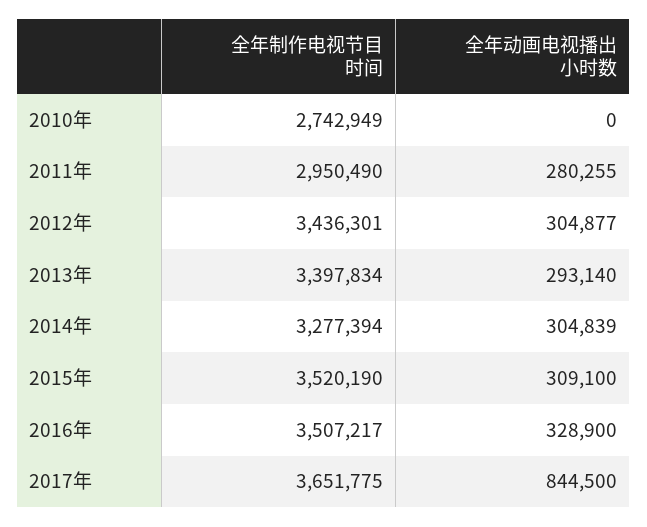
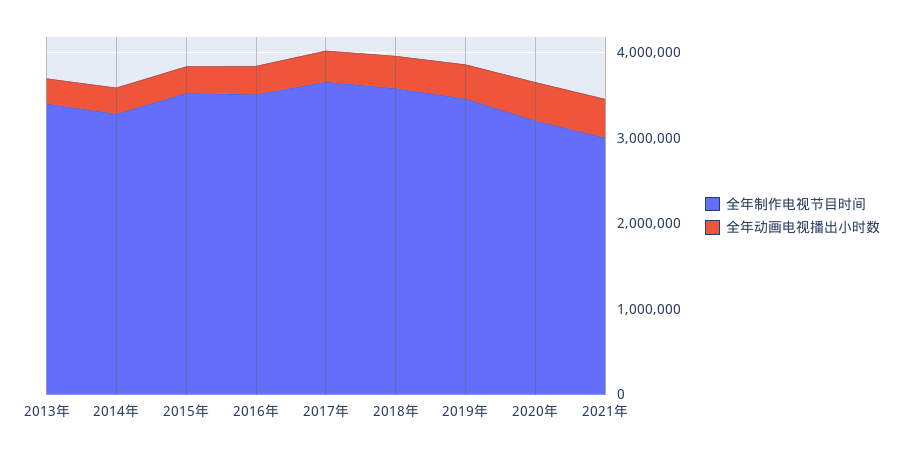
全年制作电视节目时间, 2010年: 2742949 -> none
全年动画电视播出小时数, 2010年: 0 -> none
全年制作电视节目时间, 2011年: 2950490 -> none
全年动画电视播出小时数, 2011年: 280255 -> none
全年制作电视节目时间, 2012年: 3436301 -> none
全年动画电视播出小时数, 2012年: 304877 -> none
全年动画电视播出小时数, 2017年: 844500 -> 400000
全年制作电视节目时间, 2018年: none -> 3600000
全年动画电视播出小时数, 2018年: none -> 400000
全年制作电视节目时间, 2019年: none -> 3400000
全年动画电视播出小时数, 2019年: none -> 400000
全年制作电视节目时间, 2020年: none -> 3200000
全年动画电视播出小时数, 2020年: none -> 400000
全年制作电视节目时间, 2021年: none -> 3000000
全年动画电视播出小时数, 2021年: none -> 400000

